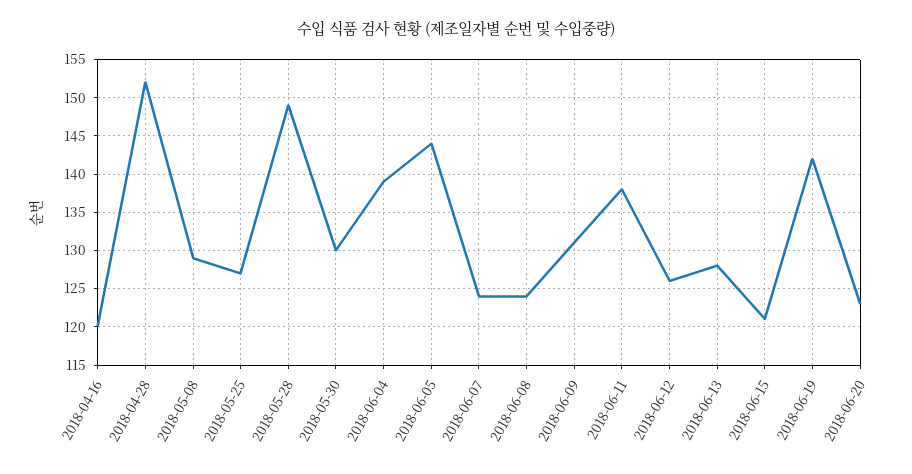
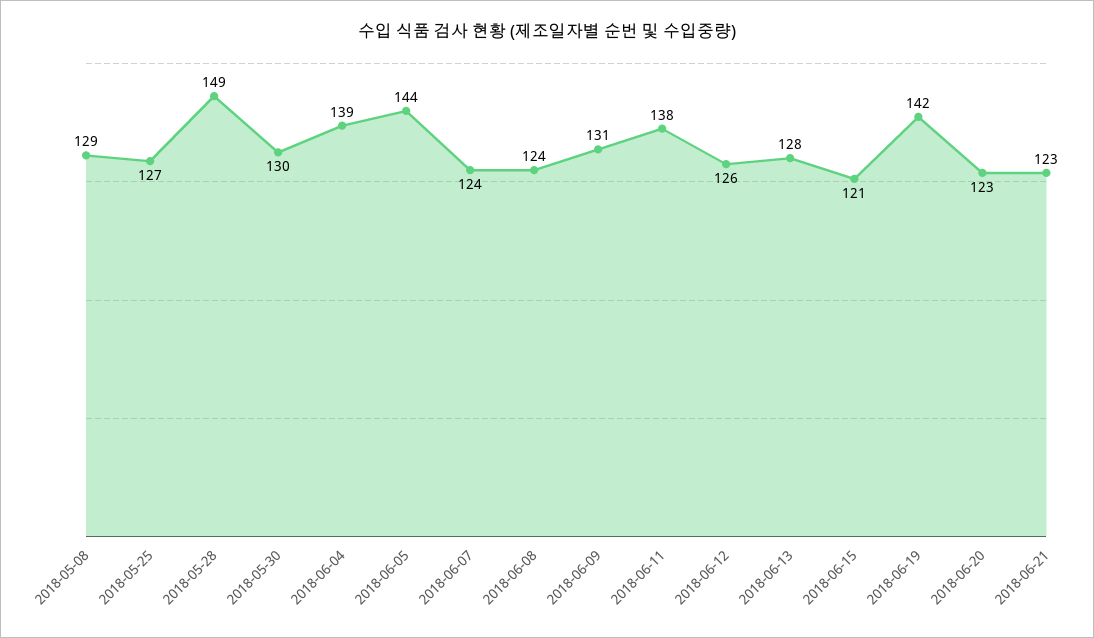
2018-04-16: 120 -> none
2018-04-28: 152 -> none
2018-06-21: none -> 123

